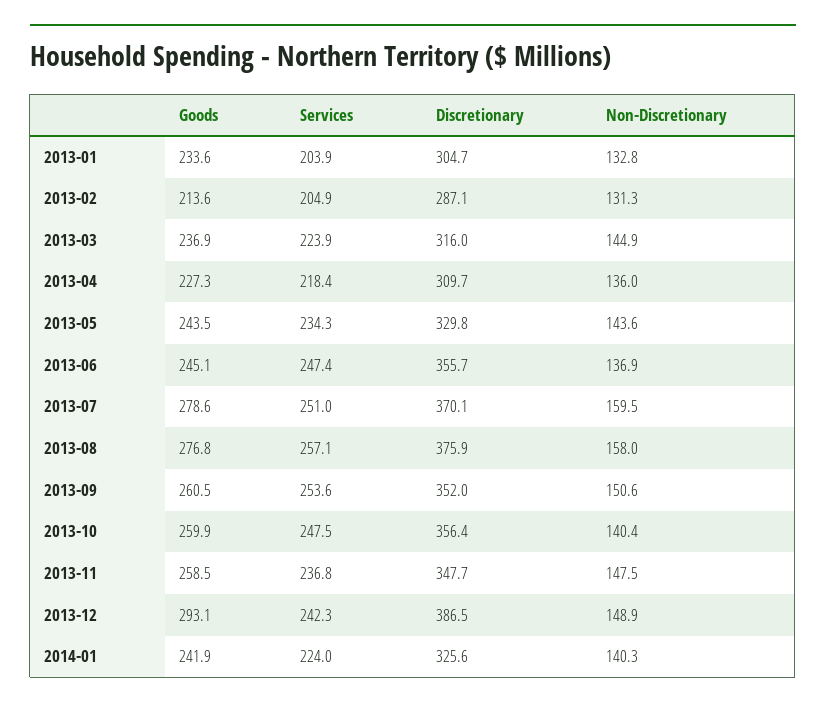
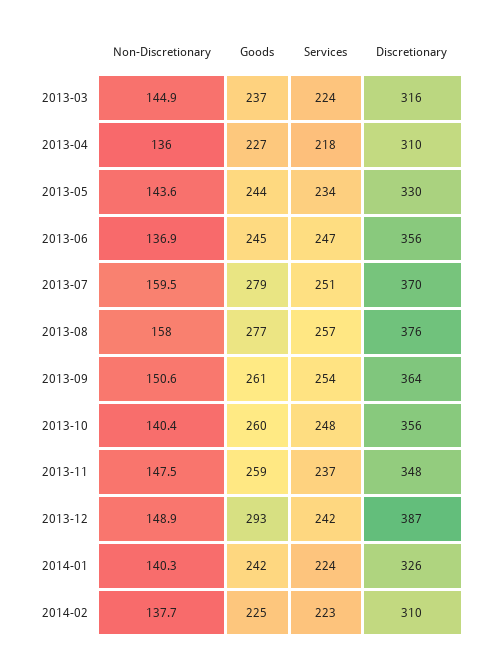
Goods, 2013-01: 233.6 -> none
Services, 2013-01: 203.9 -> none
Discretionary, 2013-01: 304.7 -> none
Non-Discretionary, 2013-01: 132.8 -> none
Goods, 2013-02: 213.6 -> none
Services, 2013-02: 204.9 -> none
Discretionary, 2013-02: 287.1 -> none
Non-Discretionary, 2013-02: 131.3 -> none
Discretionary, 2013-09: 352 -> 364
Non-Discretionary, 2014-02: none -> 137.7
Goods, 2014-02: none -> 225
Services, 2014-02: none -> 223
Discretionary, 2014-02: none -> 310

